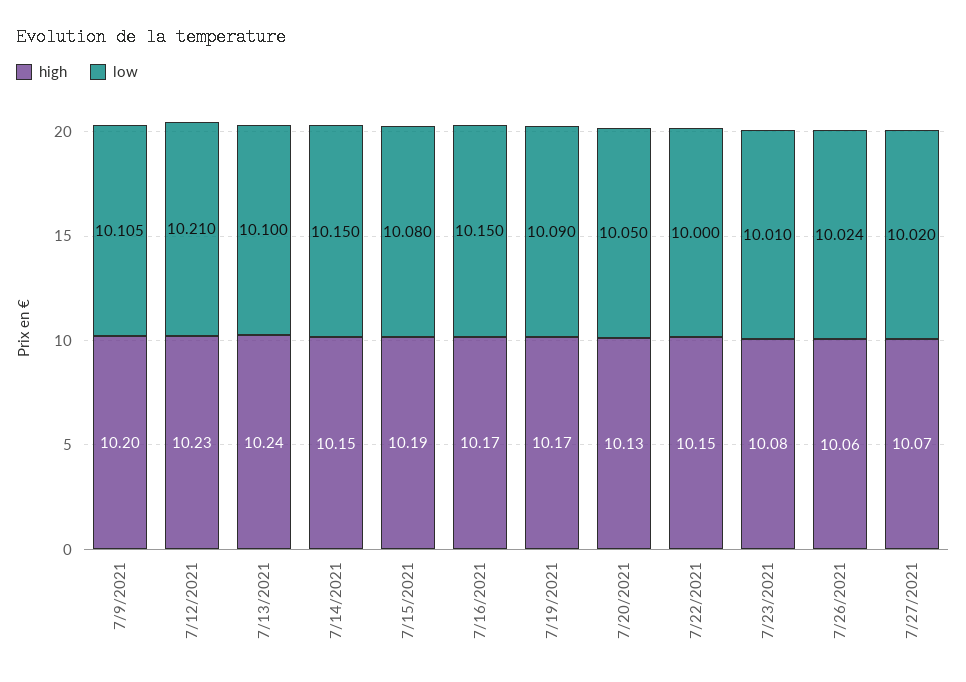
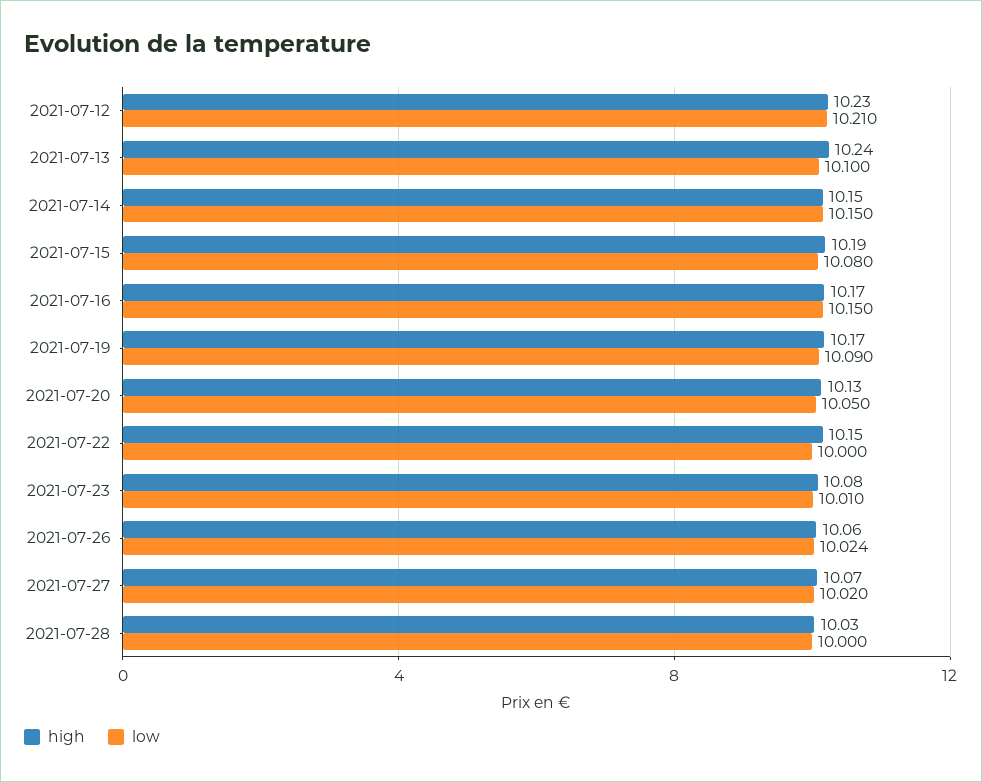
high, 7/9/2021: 10.2 -> none
low, 7/9/2021: 10.105 -> none
high, 2021-07-28: none -> 10.03
low, 2021-07-28: none -> 10

